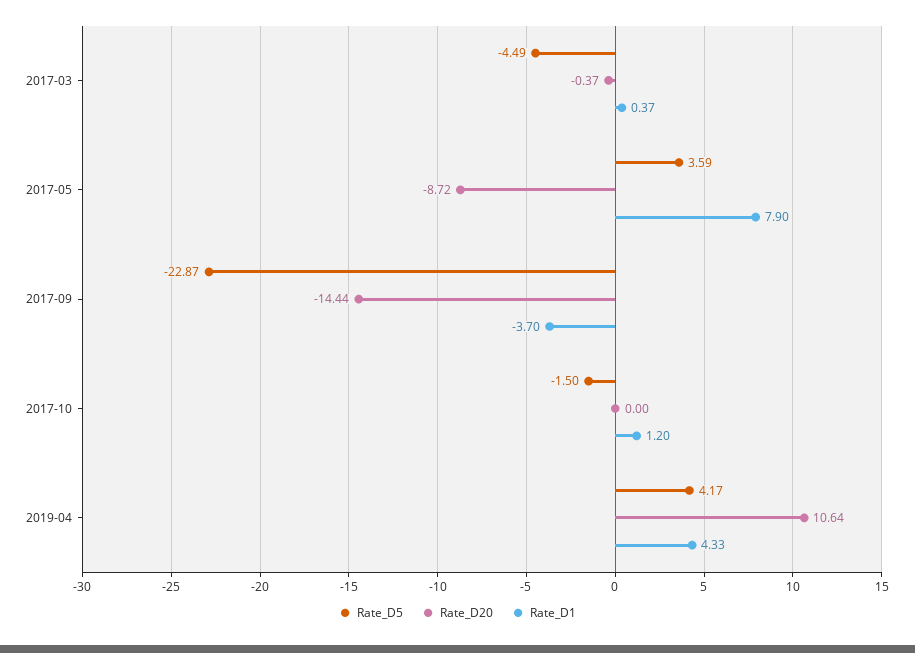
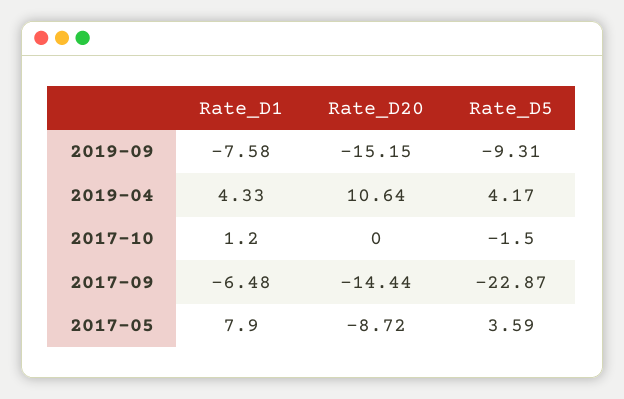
Rate_D5, 2017-03: -4.49 -> none
Rate_D20, 2017-03: -0.37 -> none
Rate_D1, 2017-03: 0.37 -> none
Rate_D1, 2017-09: -3.7 -> -6.48
Rate_D1, 2019-09: none -> -7.58
Rate_D20, 2019-09: none -> -15.15
Rate_D5, 2019-09: none -> -9.31

